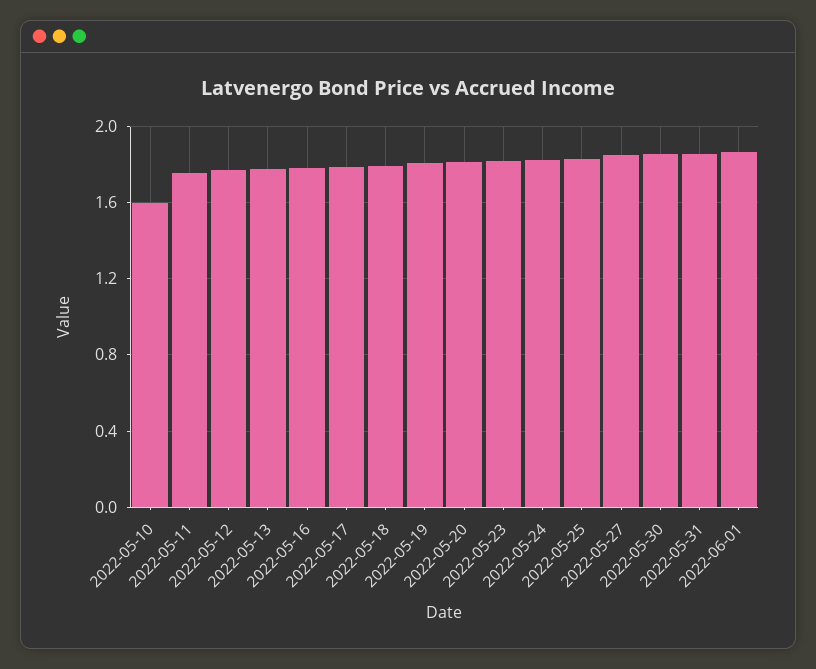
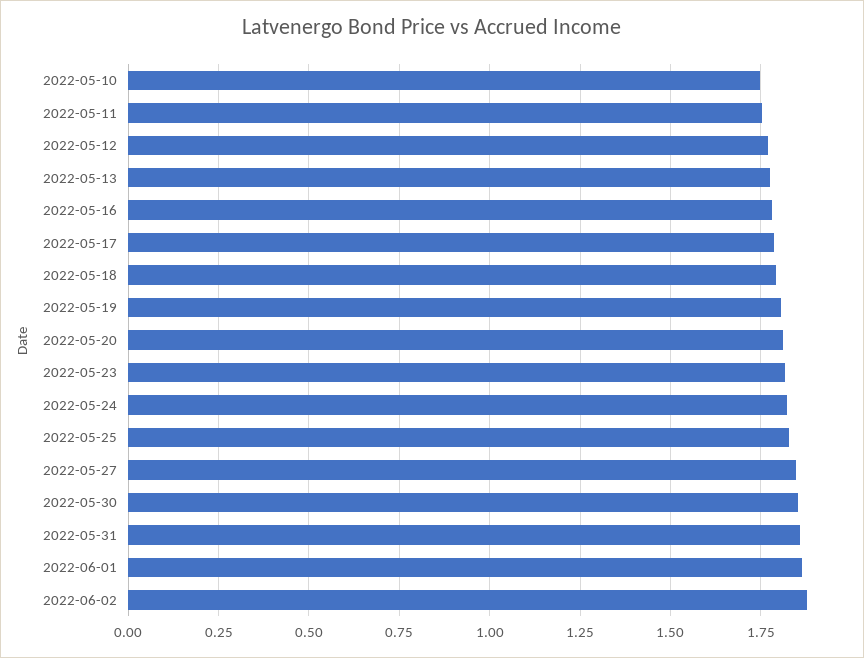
2022-05-10: 1.6 -> 1.75
2022-06-02: none -> 1.875

